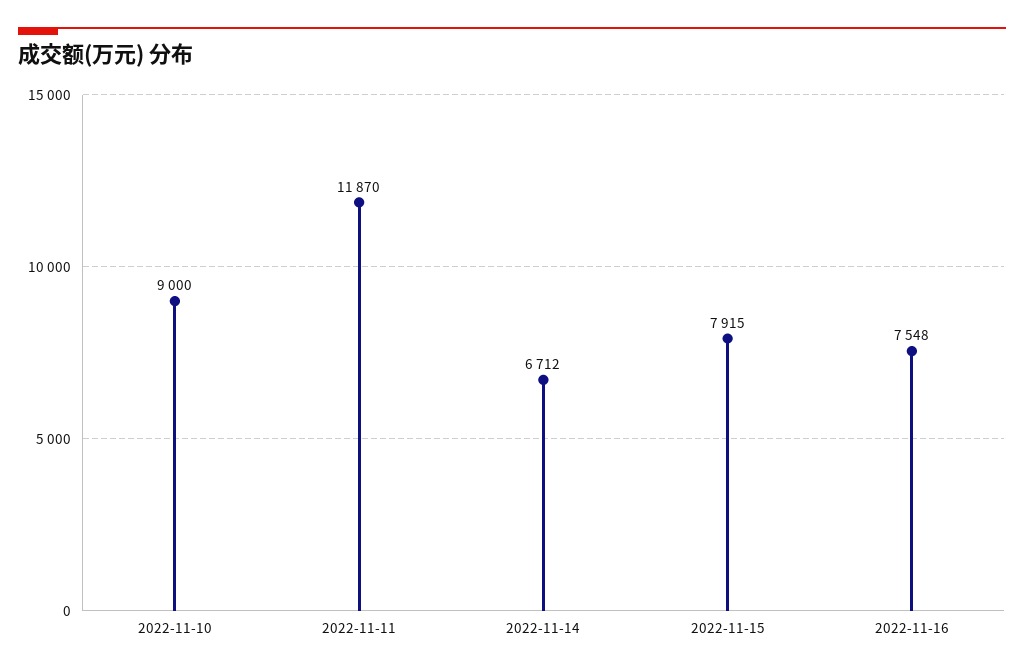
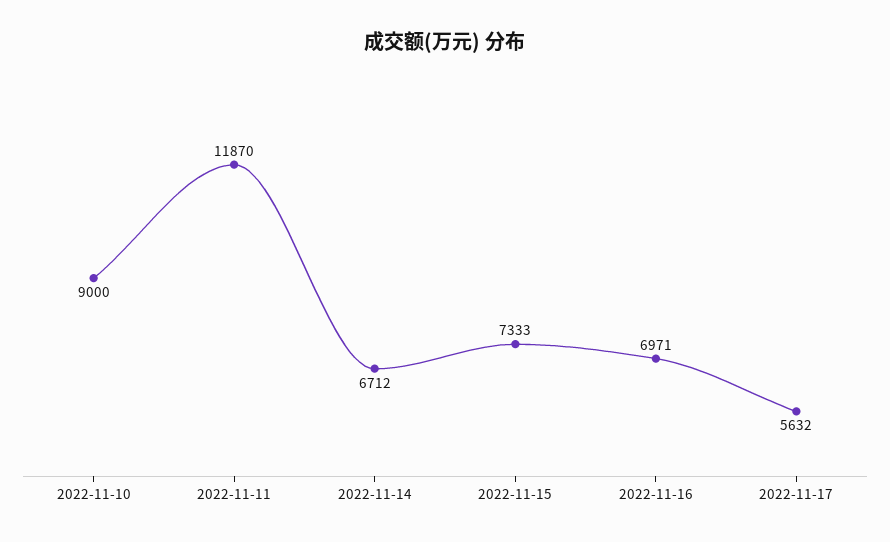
2022-11-15: 7915 -> 7333
2022-11-16: 7548 -> 6971
2022-11-17: none -> 5632

